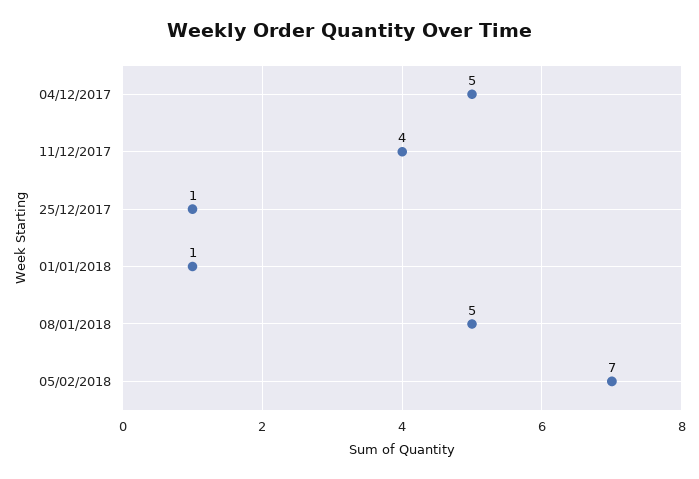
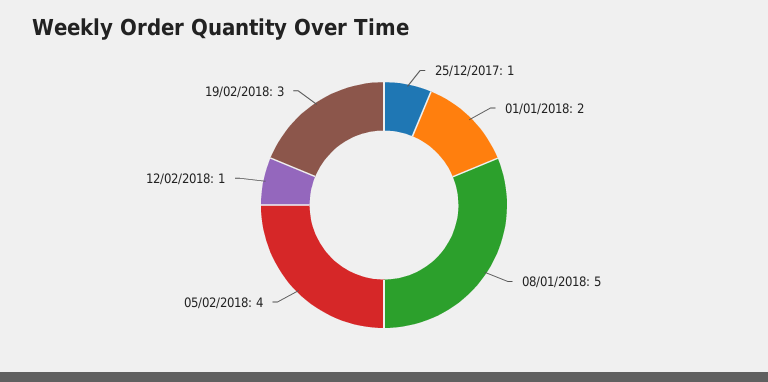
04/12/2017: 5 -> none
11/12/2017: 4 -> none
01/01/2018: 1 -> 2
05/02/2018: 7 -> 4
12/02/2018: none -> 1
19/02/2018: none -> 3

